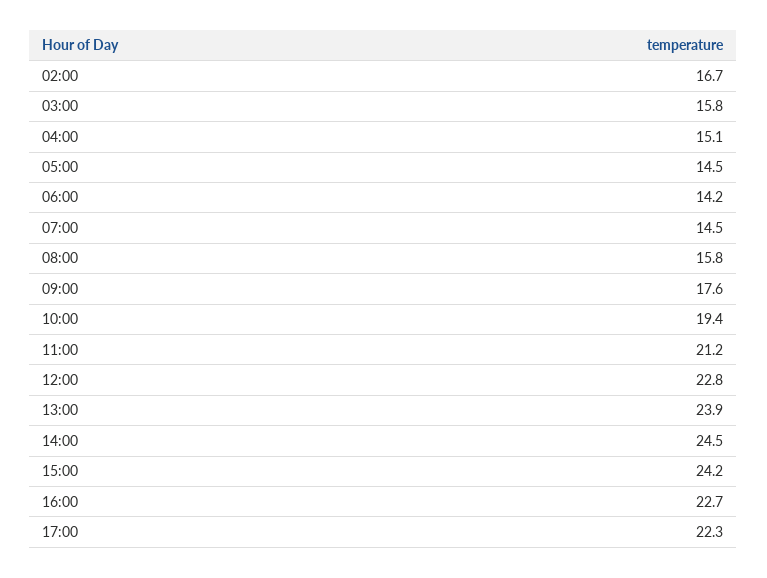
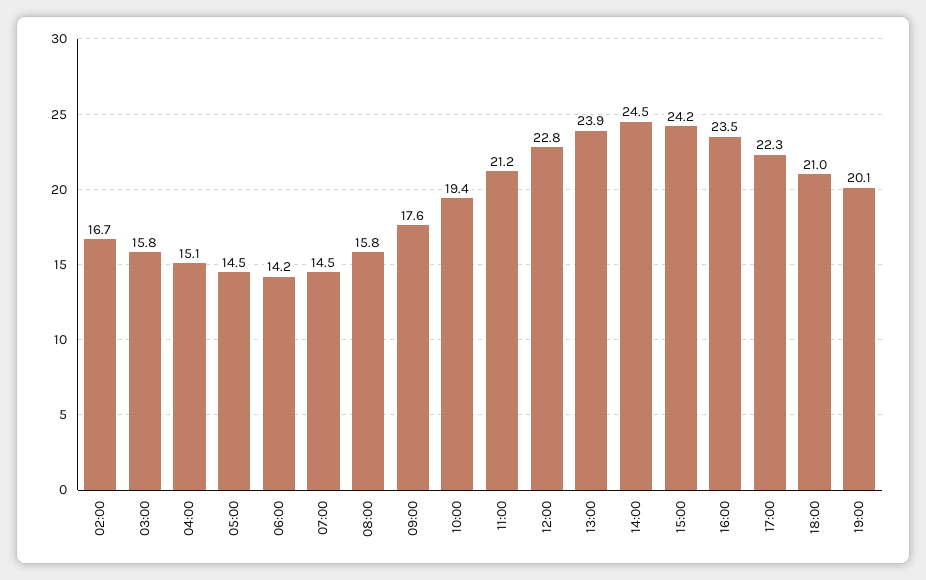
16:00: 22.7 -> 23.5
18:00: none -> 21
19:00: none -> 20.1

